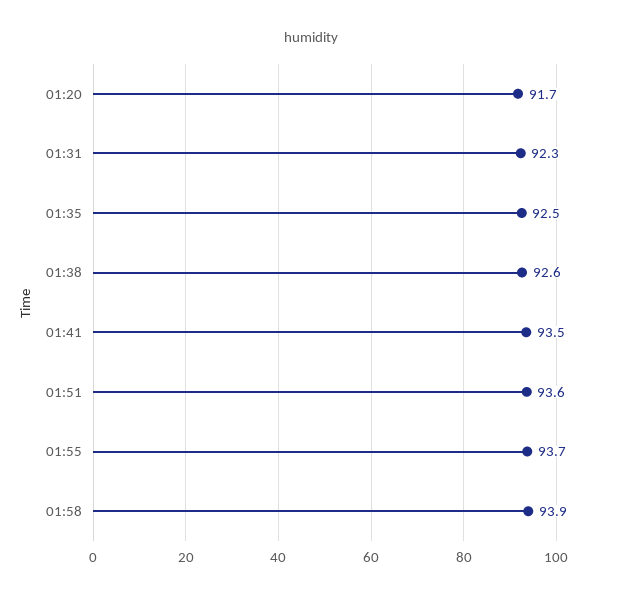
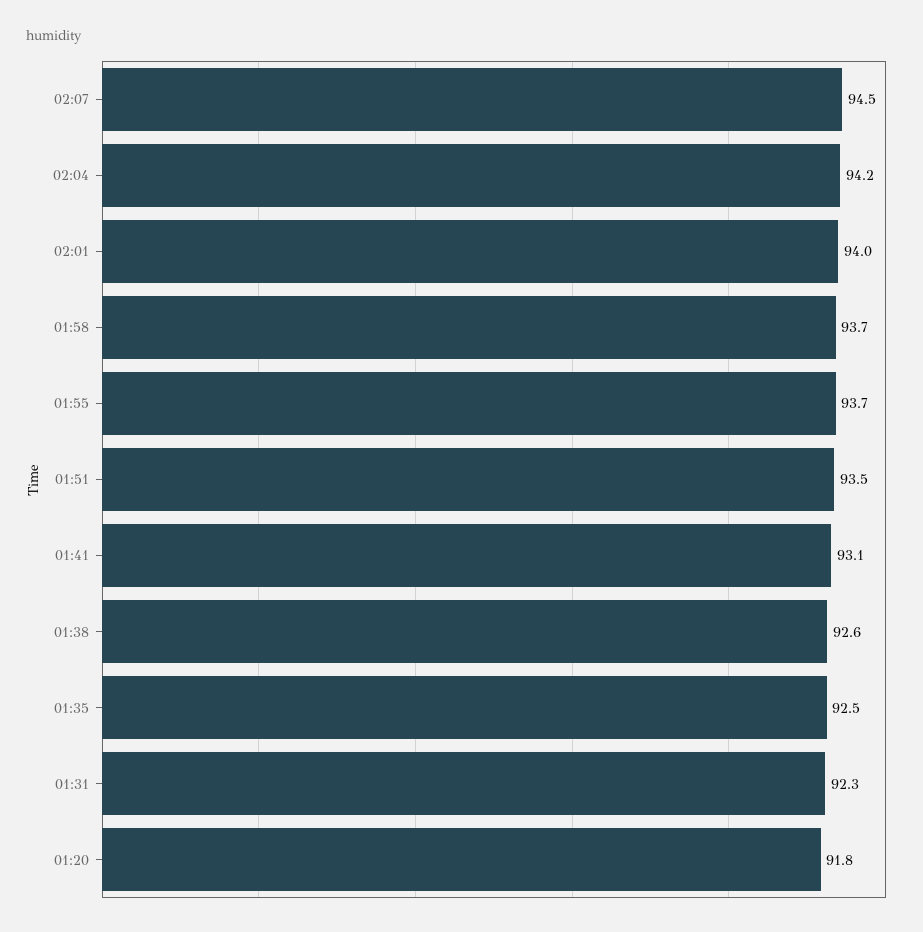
01:20: 91.7 -> 91.8
01:41: 93.5 -> 93.1
01:51: 93.6 -> 93.5
01:58: 93.9 -> 93.7
02:07: none -> 94.5
02:04: none -> 94.2
02:01: none -> 94

